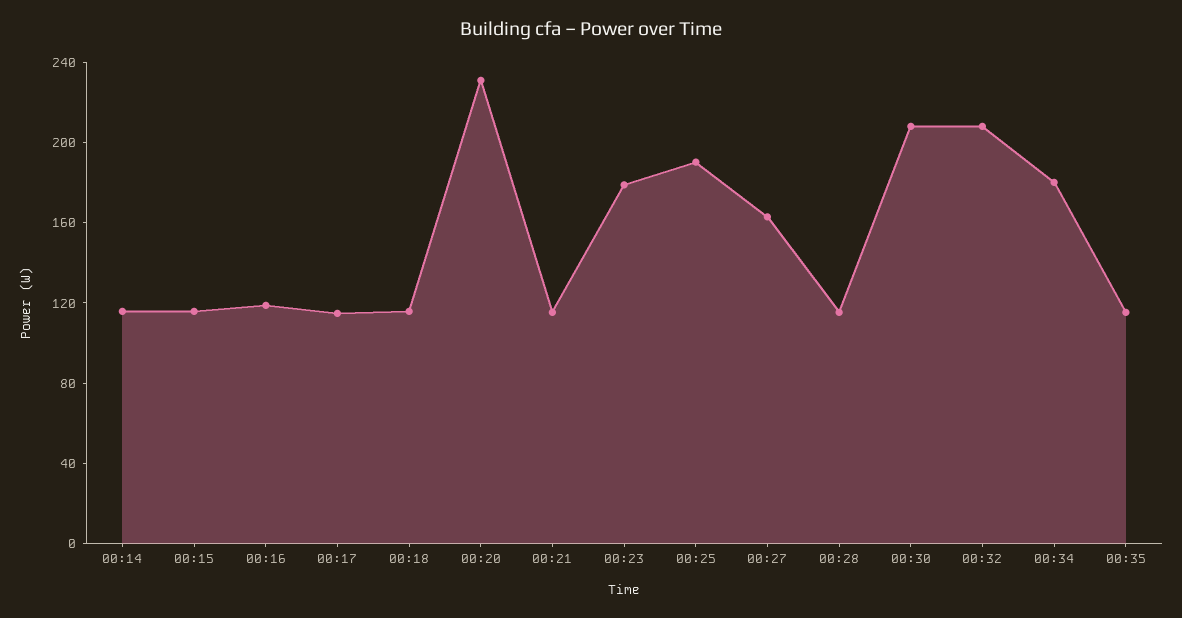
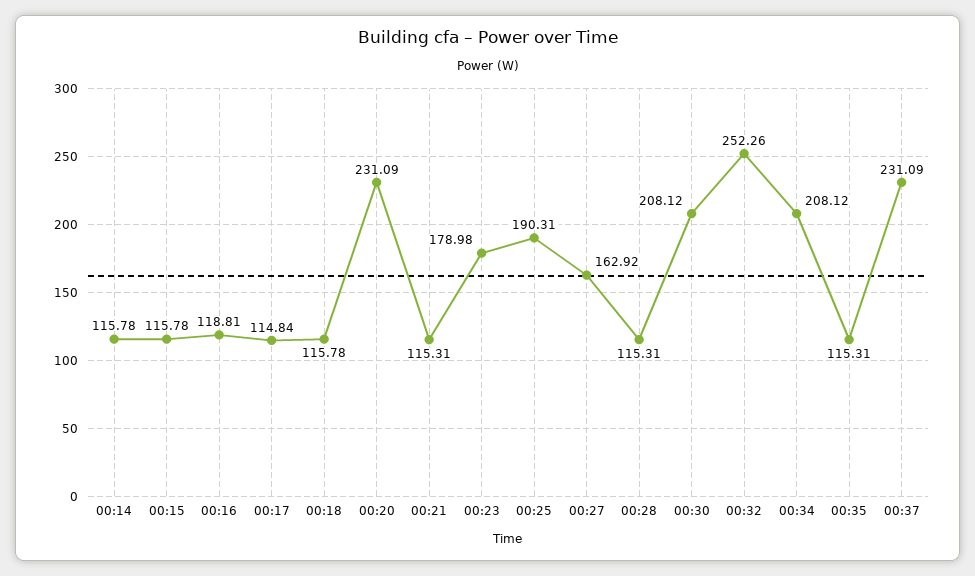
00:32: 210 -> 252.26
00:34: 180 -> 208.12
00:37: none -> 231.09

